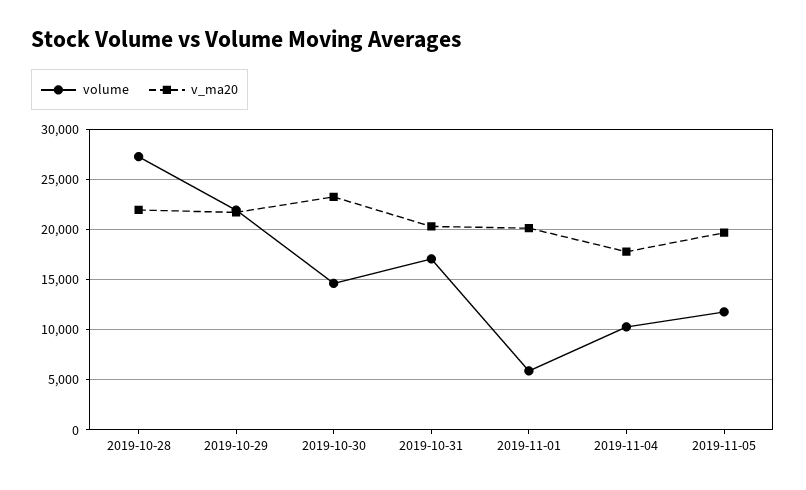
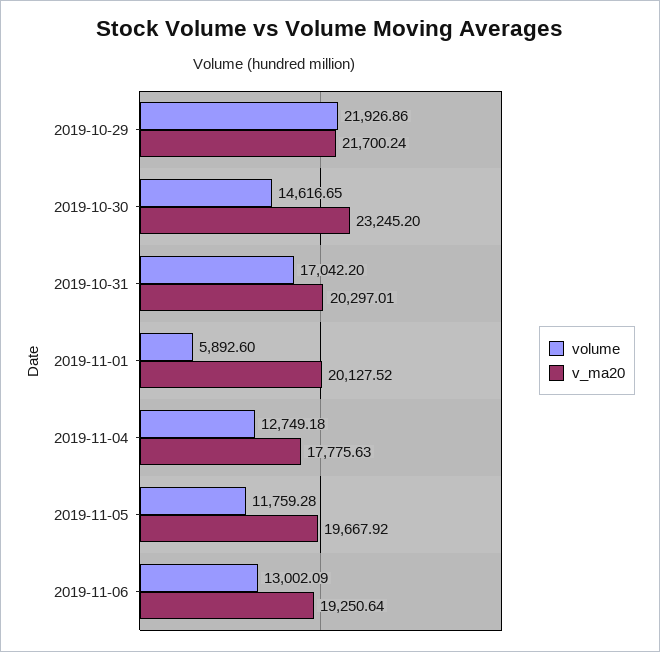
volume, 2019-10-28: 27000 -> none
v_ma20, 2019-10-28: 22000 -> none
volume, 2019-11-04: 10000 -> 12749.18
volume, 2019-11-06: none -> 13002.09
v_ma20, 2019-11-06: none -> 19250.64

